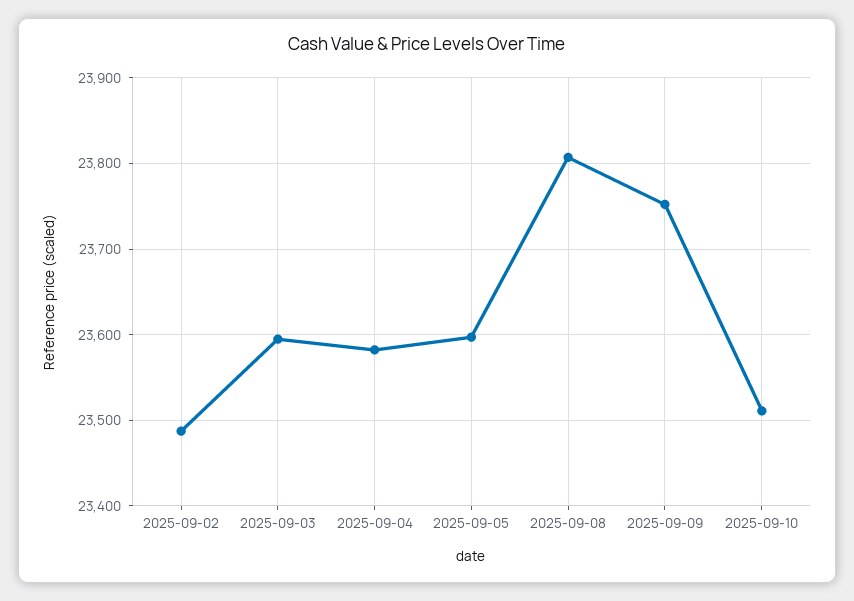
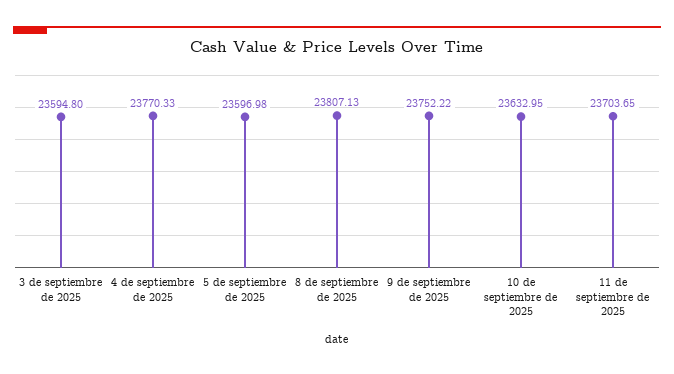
2025-09-02: 23490 -> none
2025-09-04: 23580 -> 23770.33
2025-09-10: 23510 -> 23632.95
11 de septiembre de 2025: none -> 23703.65

